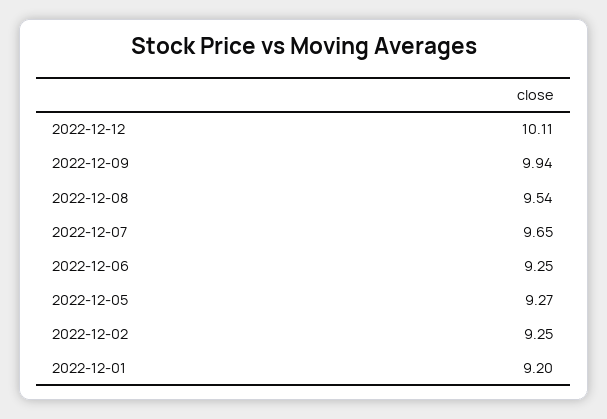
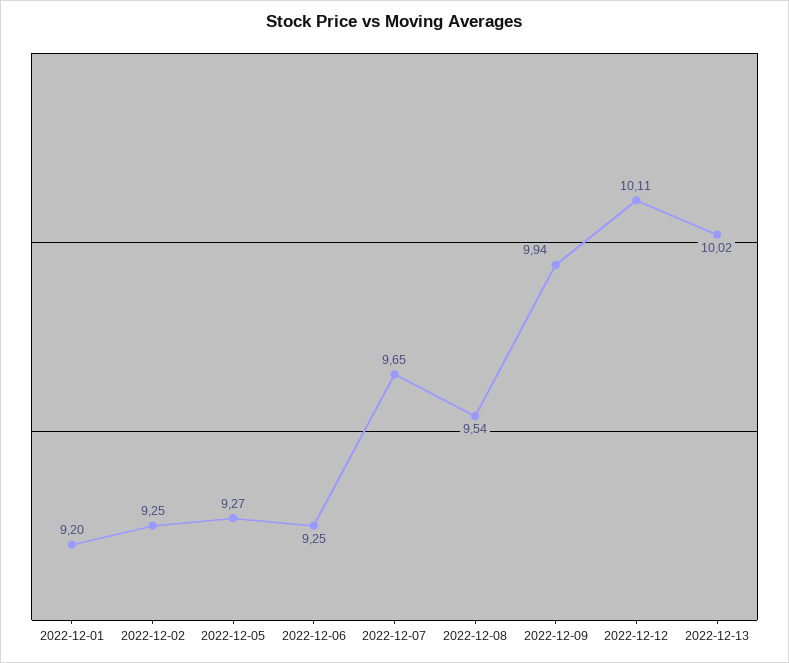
2022-12-13: none -> 10.02

